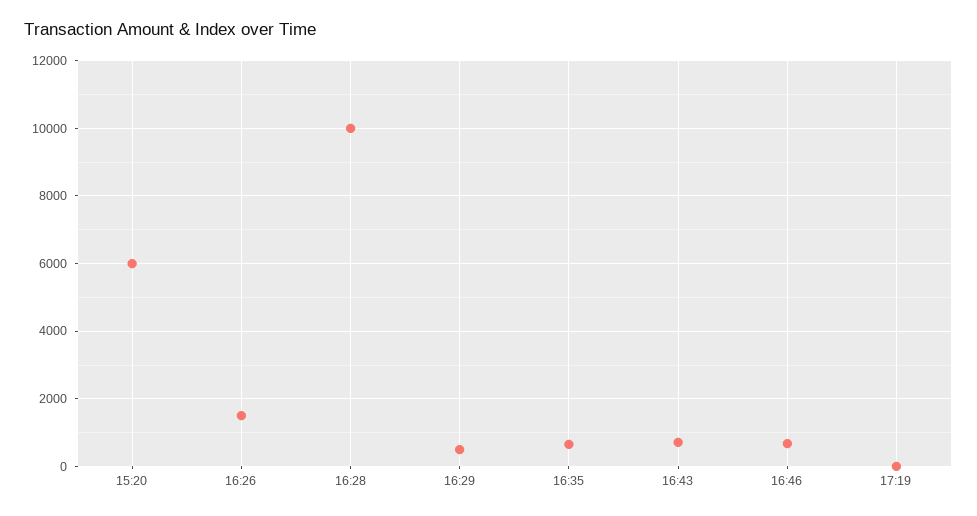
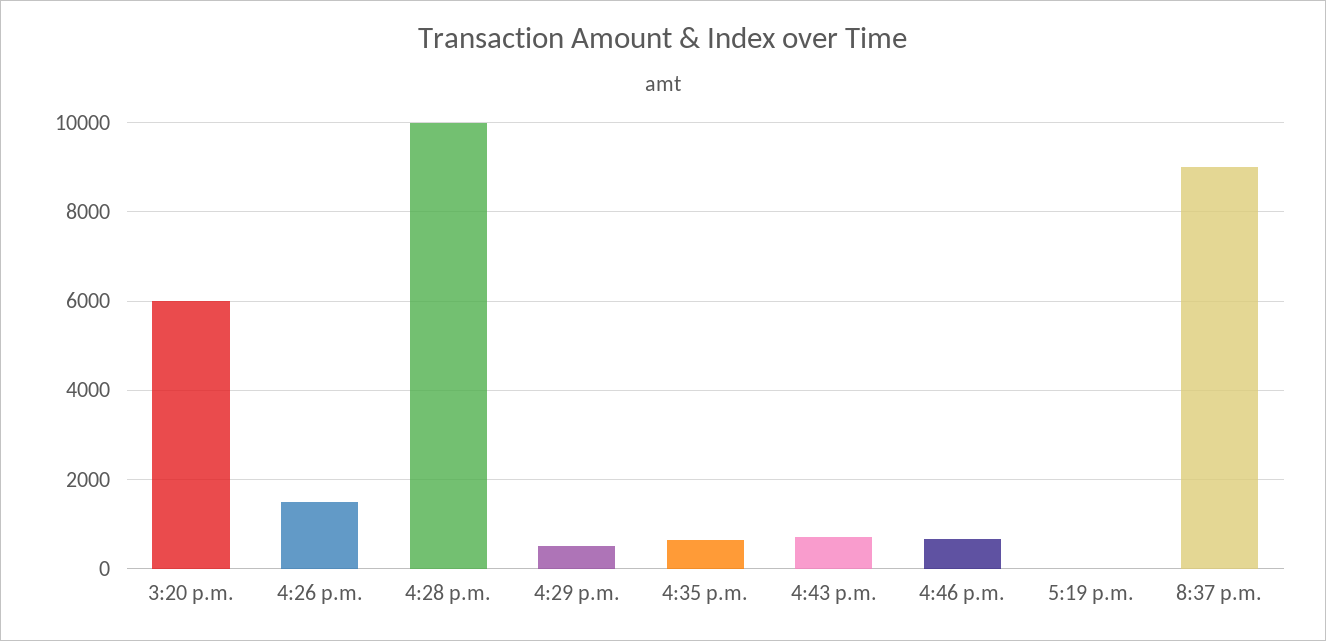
8:37 p.m.: none -> 9000

